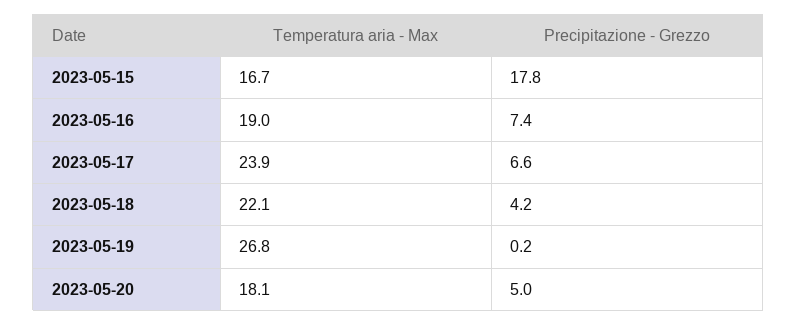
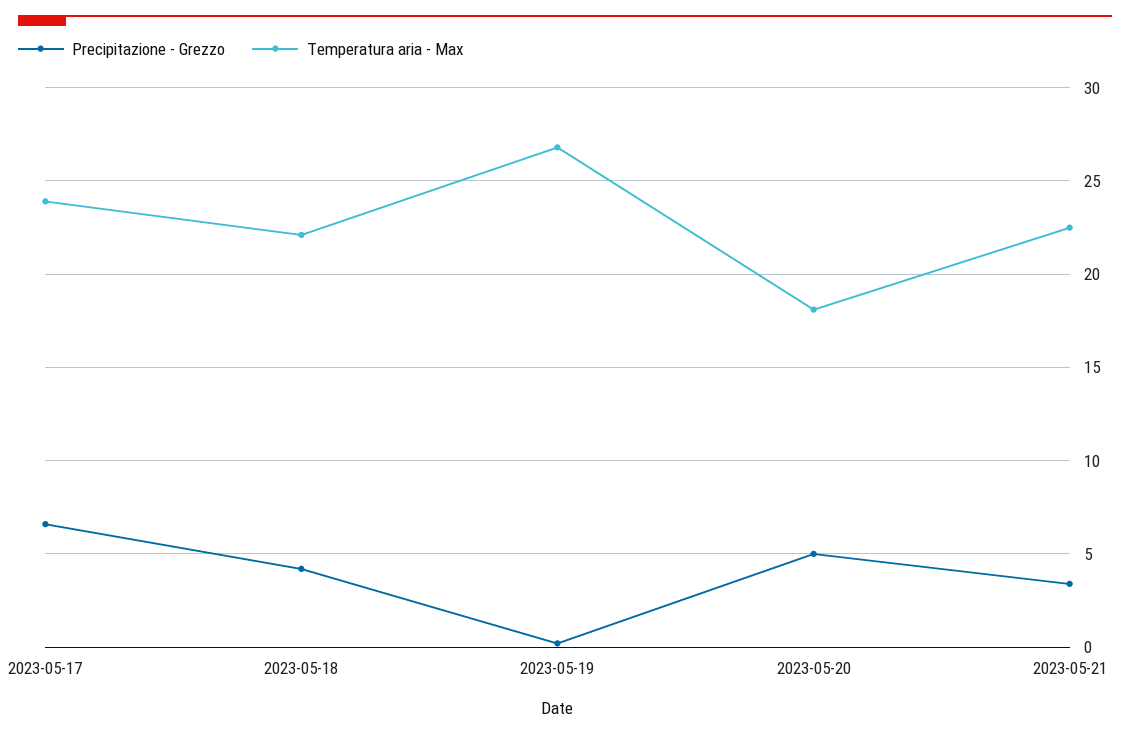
Temperatura aria - Max, 2023-05-15: 16.7 -> none
Precipitazione - Grezzo, 2023-05-15: 17.8 -> none
Temperatura aria - Max, 2023-05-16: 19 -> none
Precipitazione - Grezzo, 2023-05-16: 7.4 -> none
Precipitazione - Grezzo, 2023-05-21: none -> 3.5
Temperatura aria - Max, 2023-05-21: none -> 22.5

